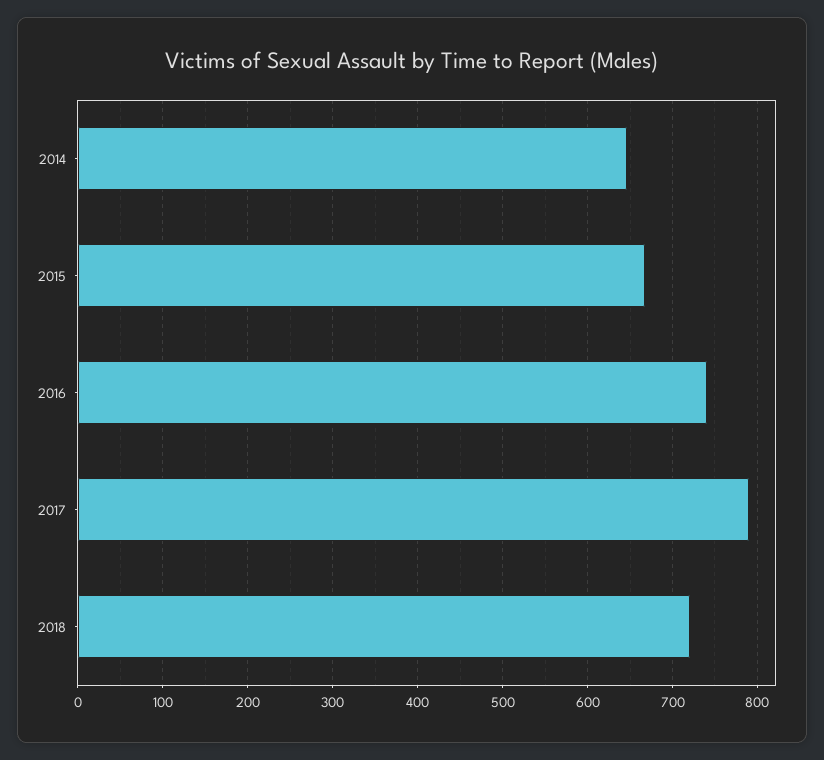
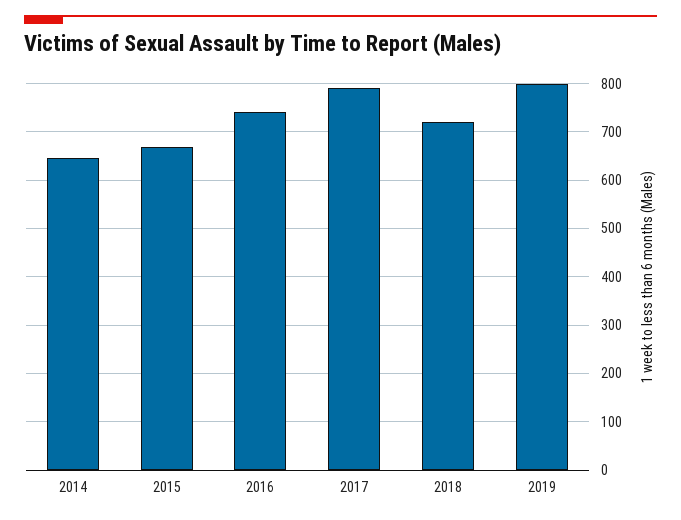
2019: none -> 800

